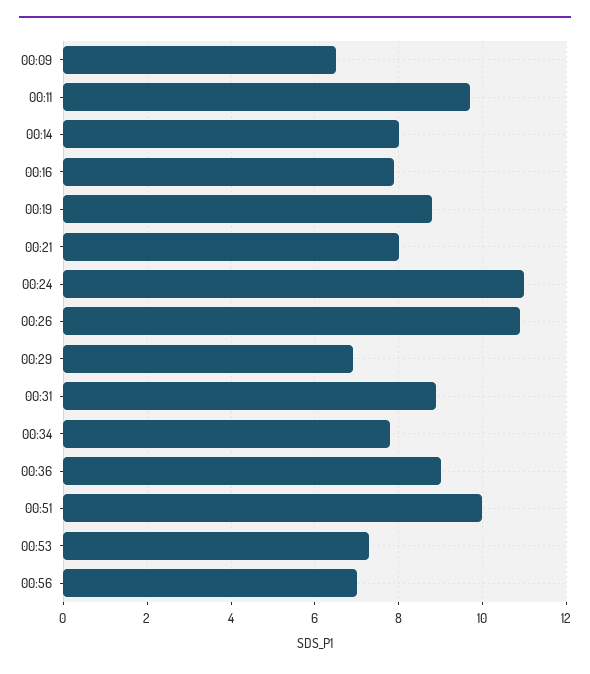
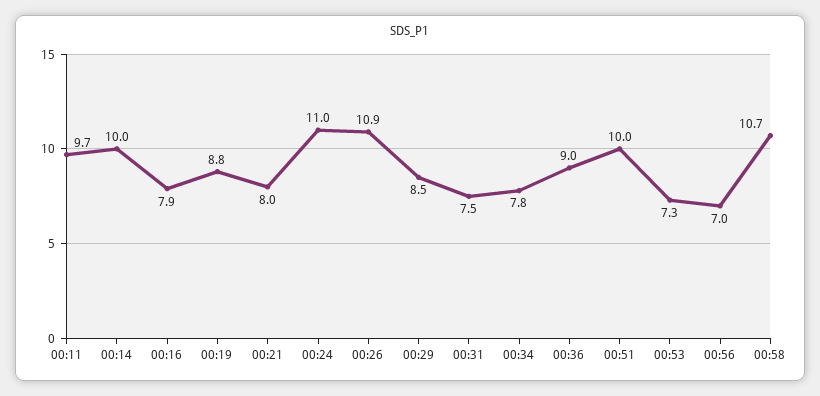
00:09: 6.5 -> none
00:14: 8 -> 10
00:29: 7 -> 8.5
00:31: 9 -> 7.5
00:58: none -> 10.7

